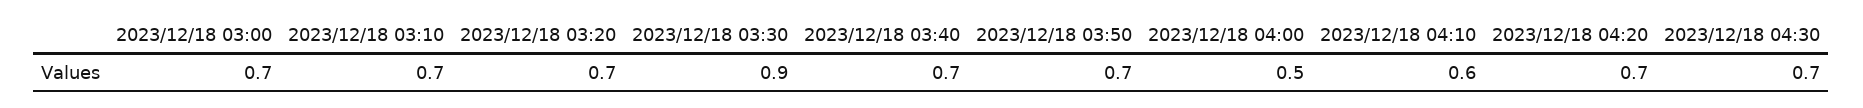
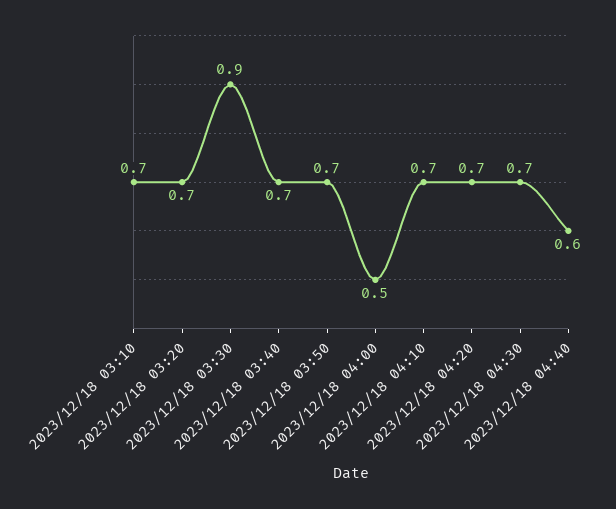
2023/12/18 03:00: 0.7 -> none
2023/12/18 04:10: 0.6 -> 0.7
2023/12/18 04:40: none -> 0.6

